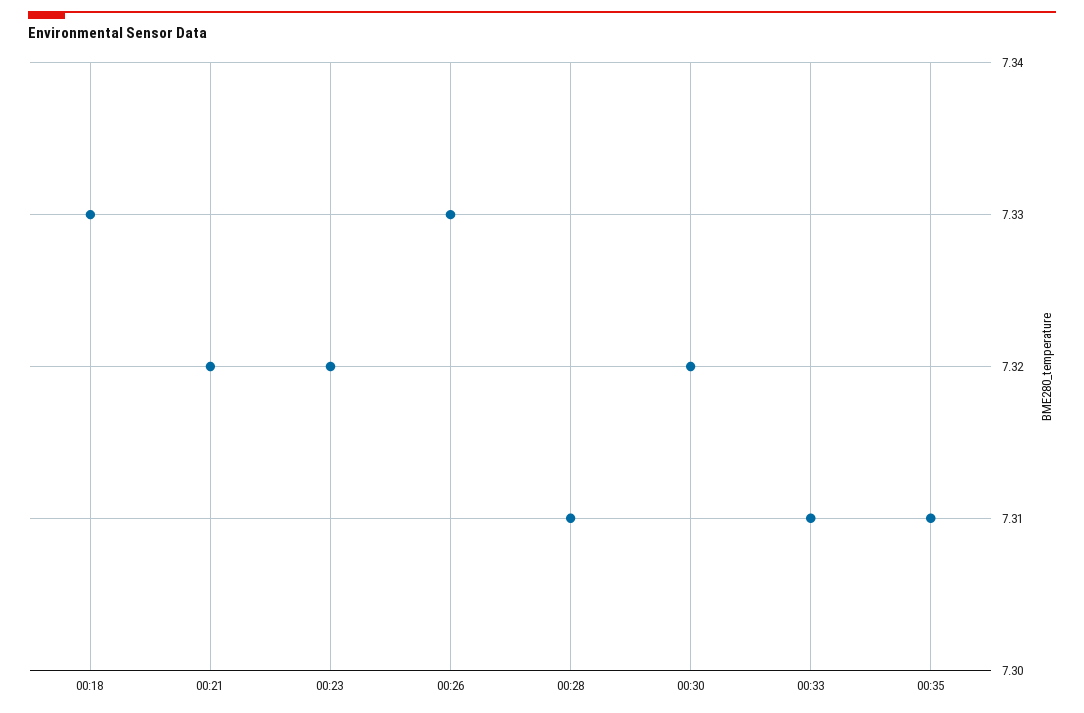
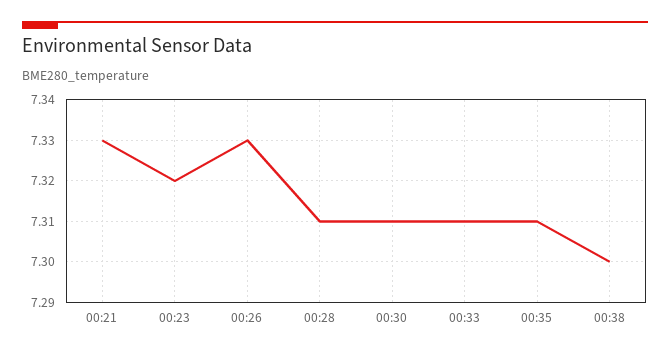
00:18: 7.33 -> none
00:21: 7.32 -> 7.33
00:30: 7.32 -> 7.31
00:38: none -> 7.3

